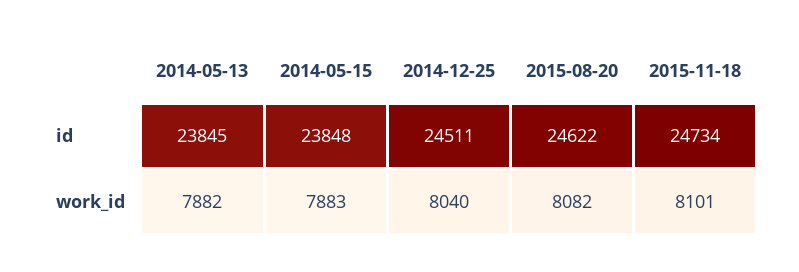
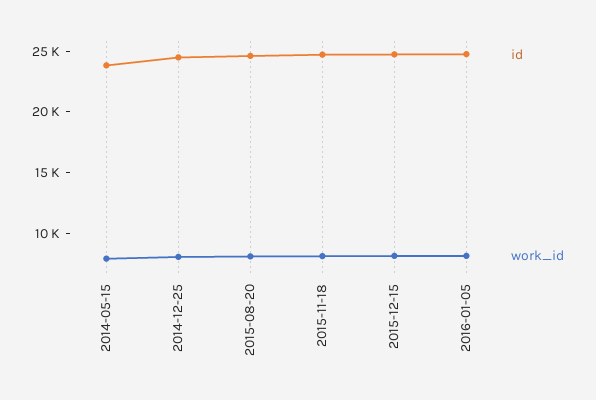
id, 2014-05-13: 23845 -> none
work_id, 2014-05-13: 7882 -> none
id, 2015-12-15: none -> 25000
work_id, 2015-12-15: none -> 8000
id, 2016-01-05: none -> 25000
work_id, 2016-01-05: none -> 8000

